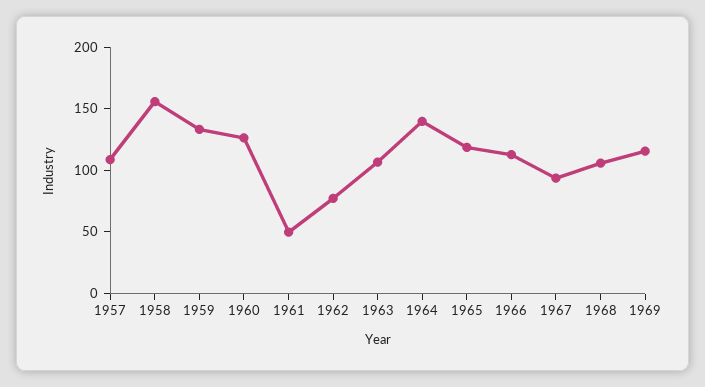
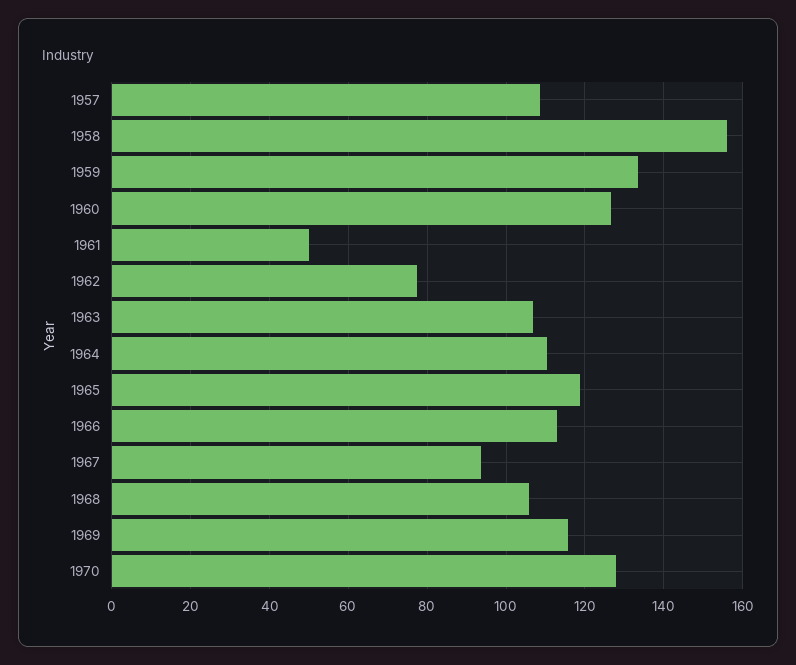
1964: 140 -> 110
1970: none -> 128

